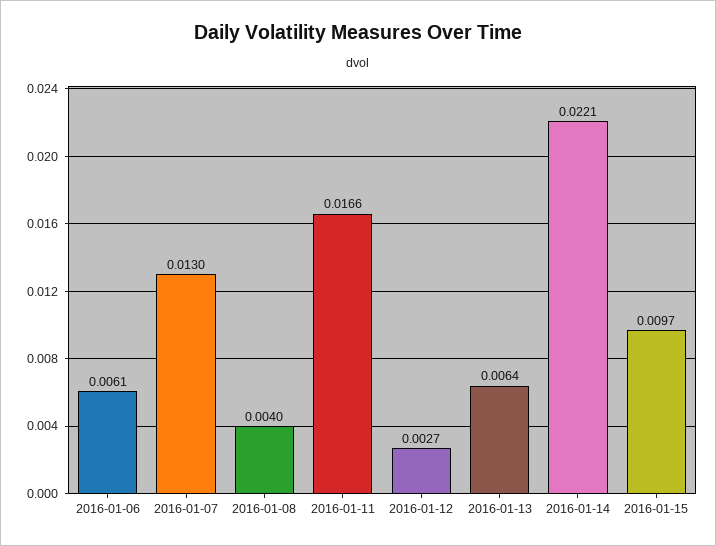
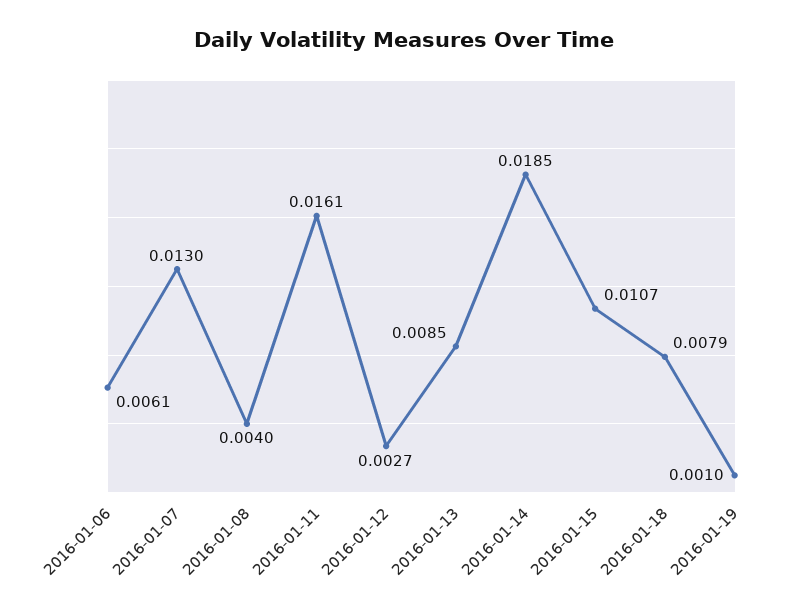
2016-01-11: 0.0166 -> 0.0161
2016-01-13: 0.0064 -> 0.0085
2016-01-14: 0.0221 -> 0.0185
2016-01-15: 0.0097 -> 0.0107
2016-01-18: none -> 0.0079
2016-01-19: none -> 0.001

